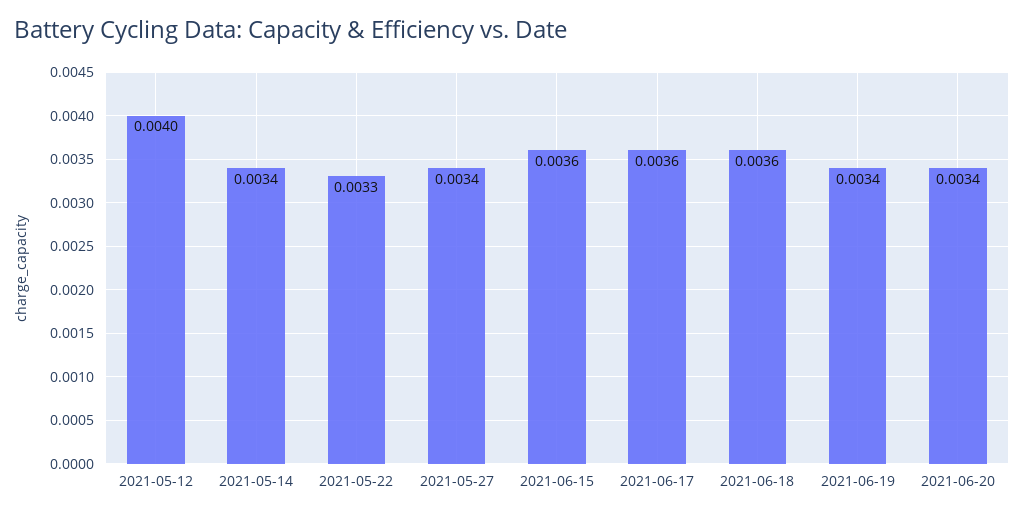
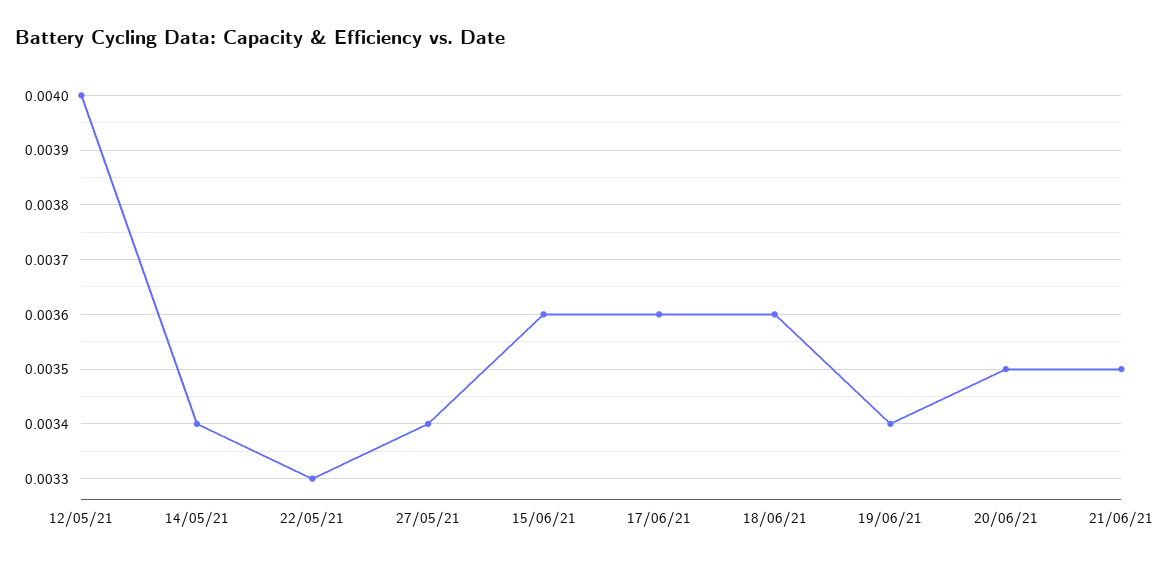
2021-06-20: 0.0034 -> 0.0035
21/06/21: none -> 0.0035

